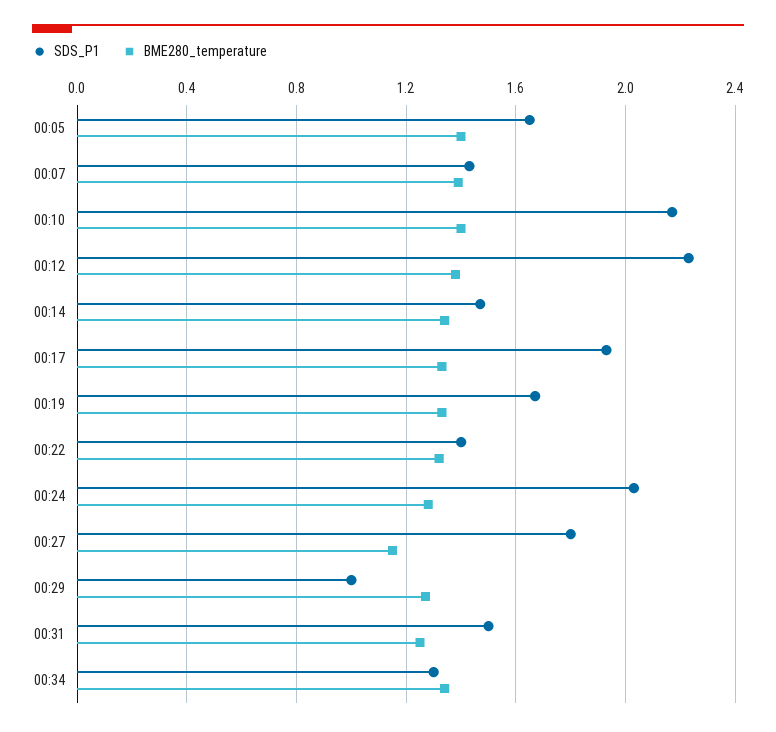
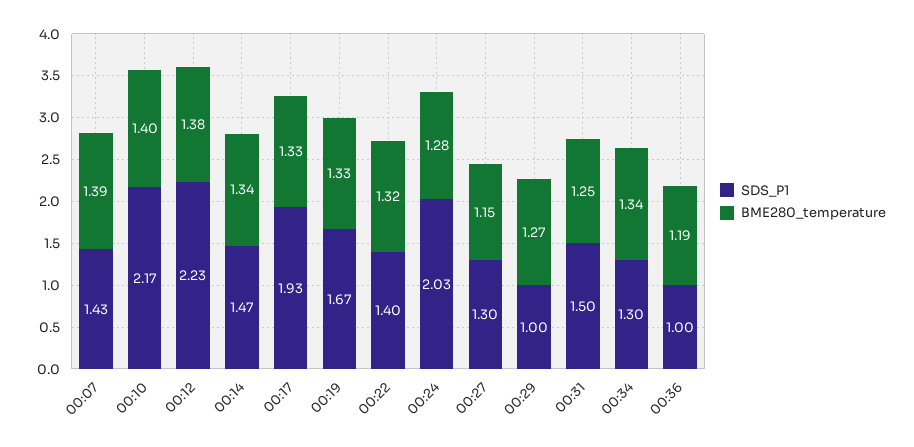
SDS_P1, 00:05: 1.65 -> none
BME280_temperature, 00:05: 1.4 -> none
SDS_P1, 00:27: 1.8 -> 1.3
SDS_P1, 00:36: none -> 1
BME280_temperature, 00:36: none -> 1.19

